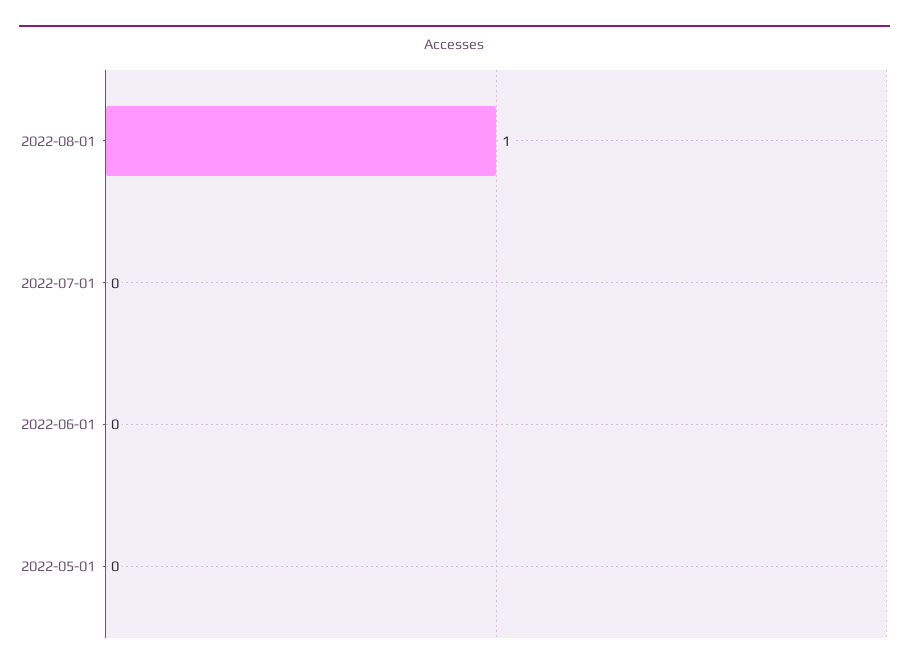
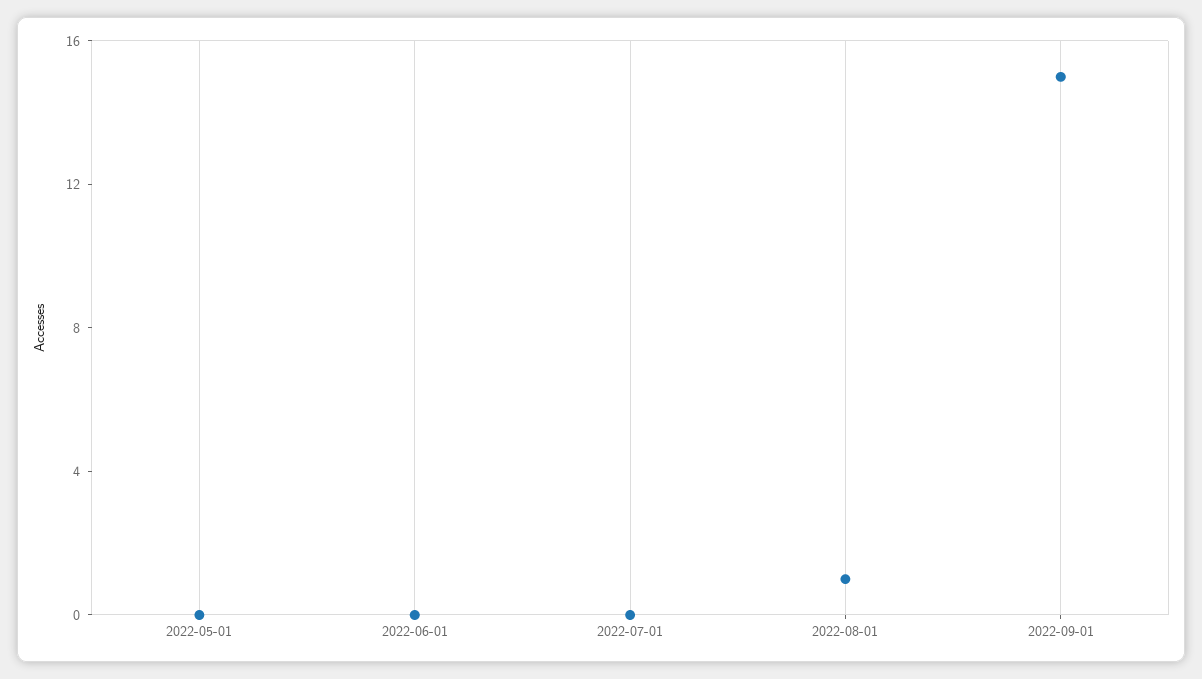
2022-09-01: none -> 15

